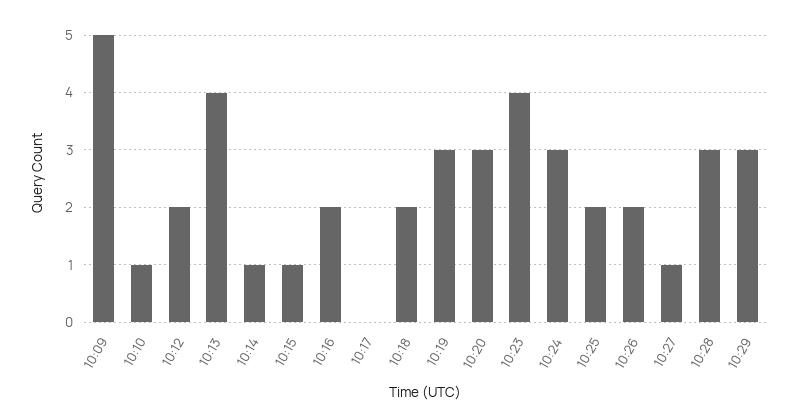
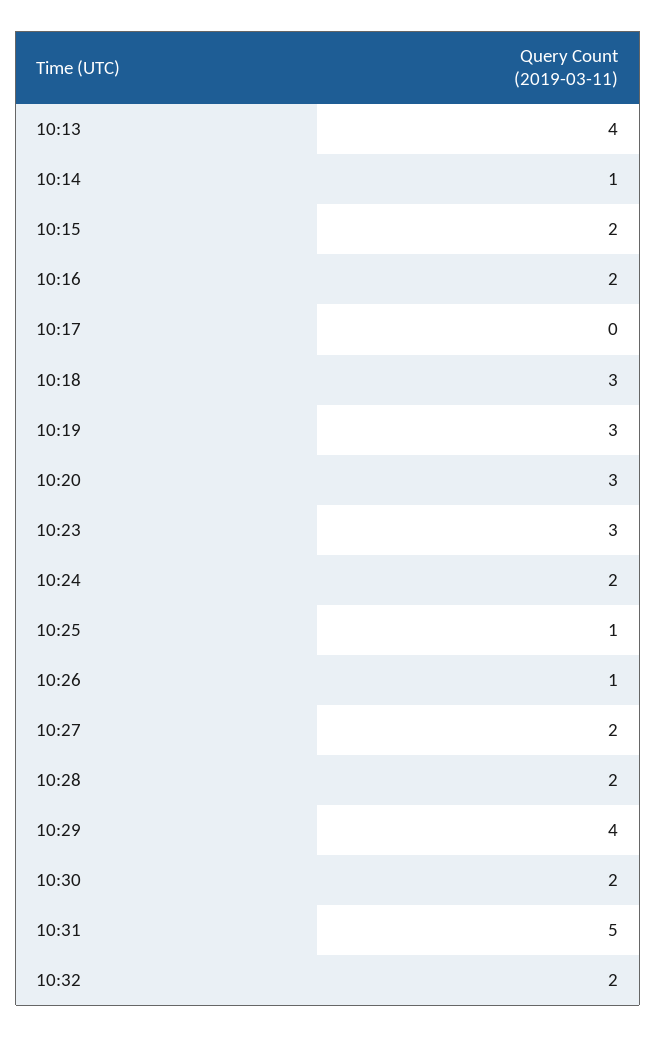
10:09: 5 -> none
10:10: 1 -> none
10:12: 2 -> none
10:15: 1 -> 2
10:18: 2 -> 3
10:23: 4 -> 3
10:24: 3 -> 2
10:25: 2 -> 1
10:26: 2 -> 1
10:27: 1 -> 2
10:28: 3 -> 2
10:29: 3 -> 4
10:30: none -> 2
10:31: none -> 5
10:32: none -> 2

